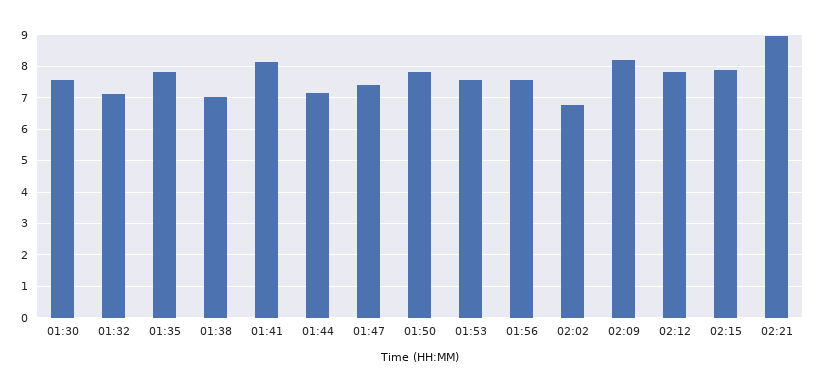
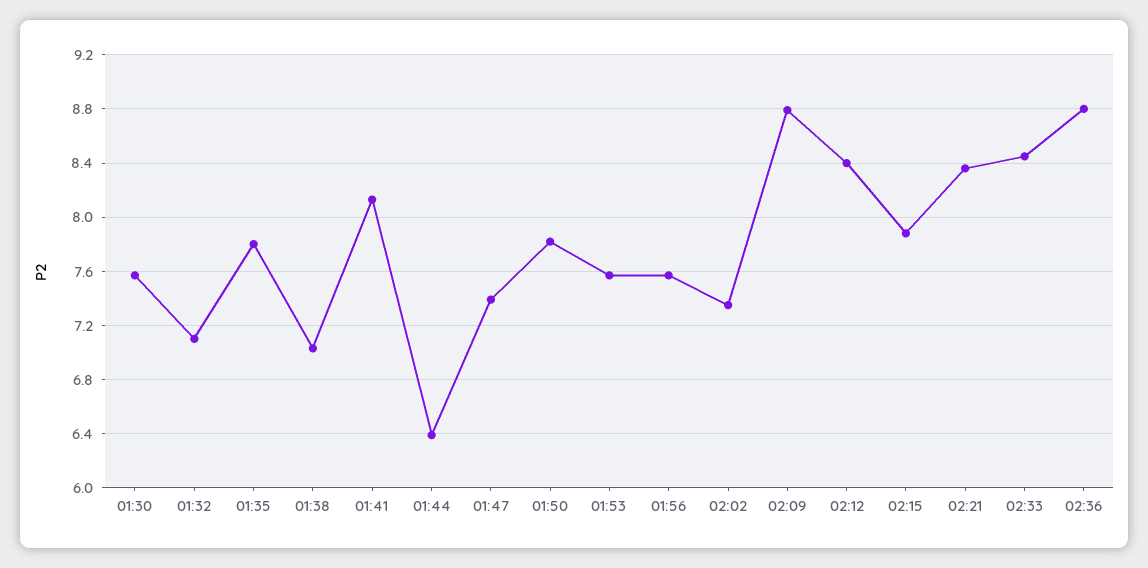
01:44: 7.2 -> 6.4
02:02: 6.8 -> 7.35
02:09: 8.2 -> 8.8
02:12: 7.8 -> 8.4
02:21: 9 -> 8.35
02:33: none -> 8.45
02:36: none -> 8.8

